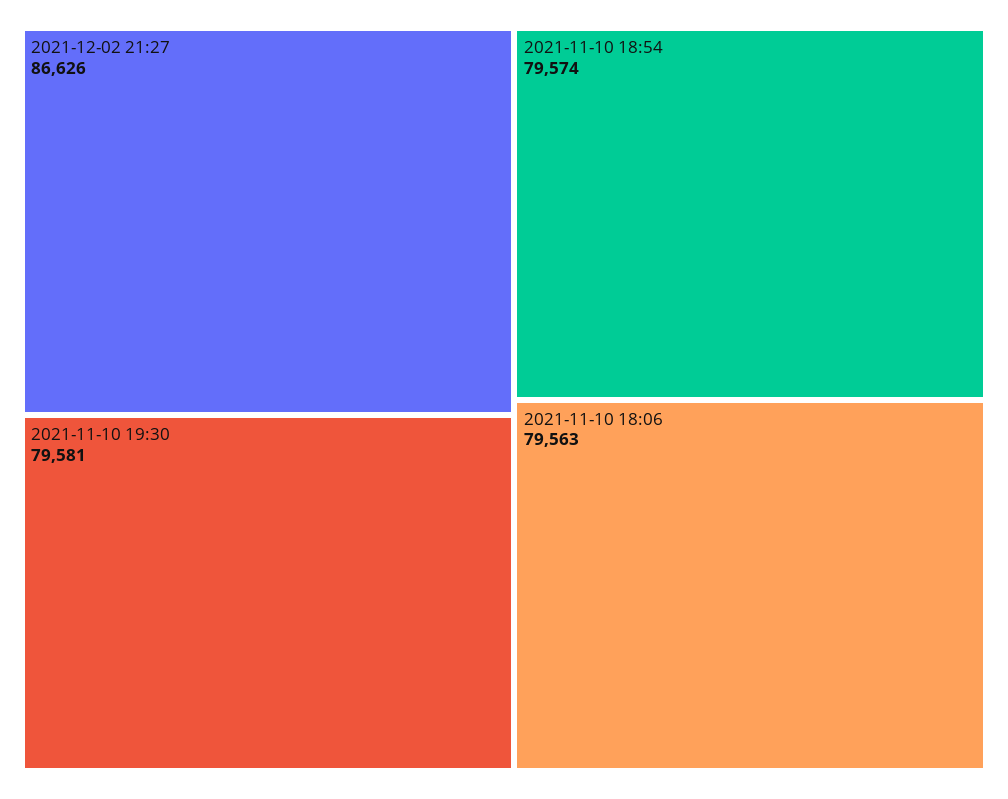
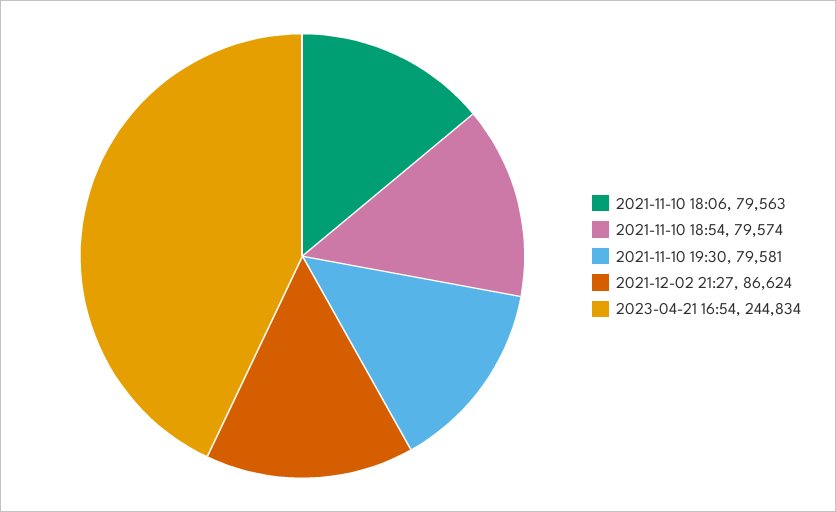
2021-12-02 21:27: 86626 -> 86624
2023-04-21 16:54: none -> 244834

